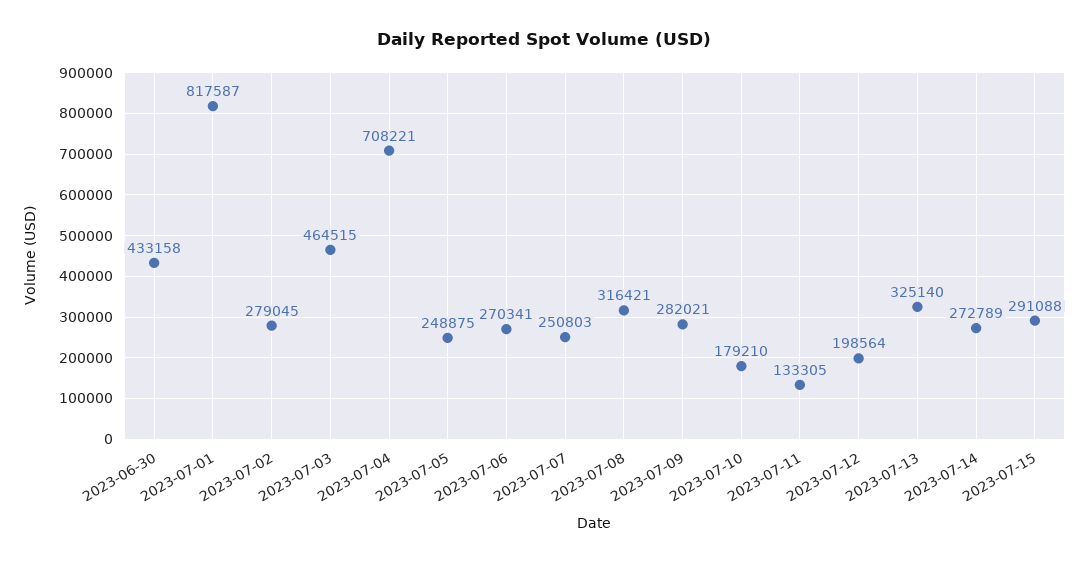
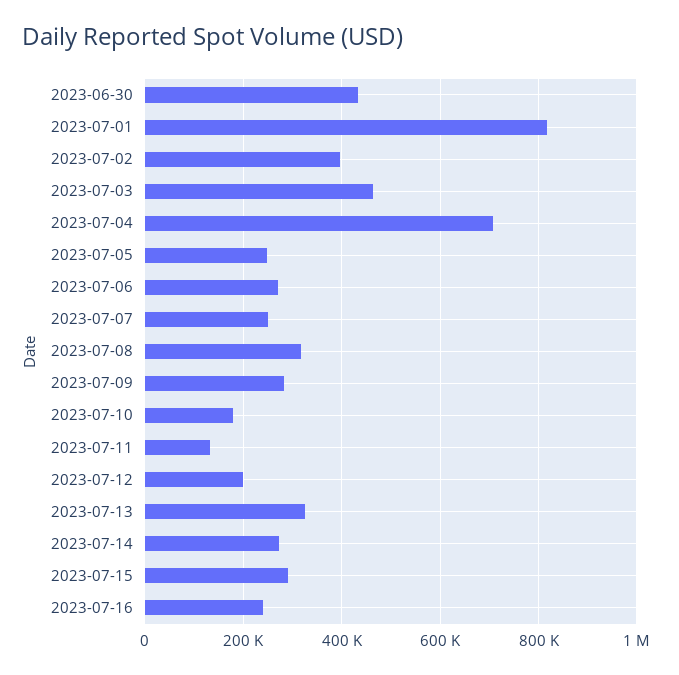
2023-07-02: 279045 -> 400000
2023-07-16: none -> 240000

